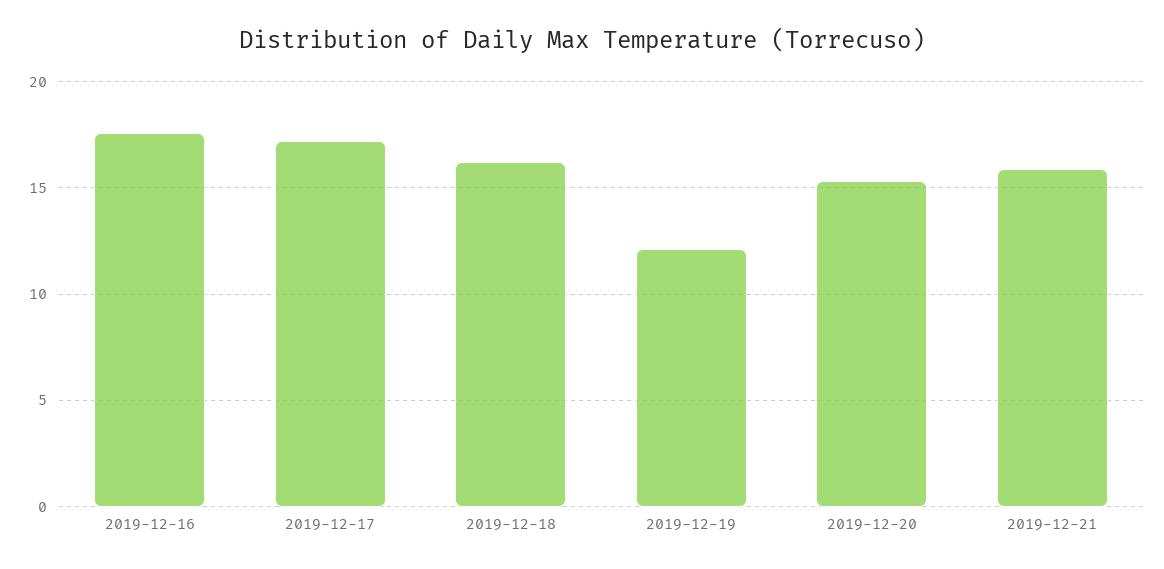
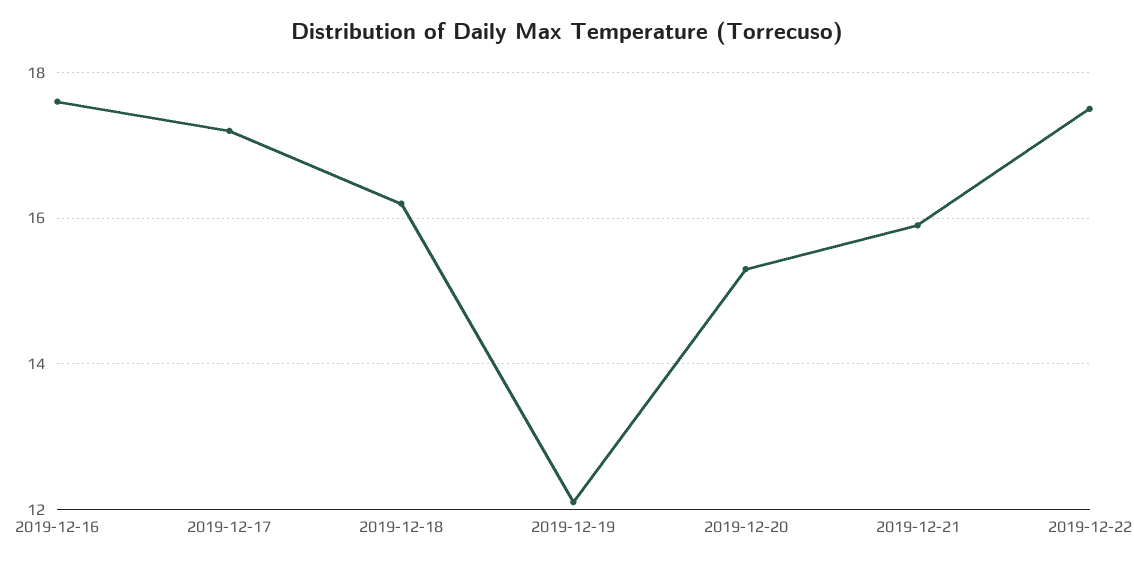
2019-12-22: none -> 17.5

